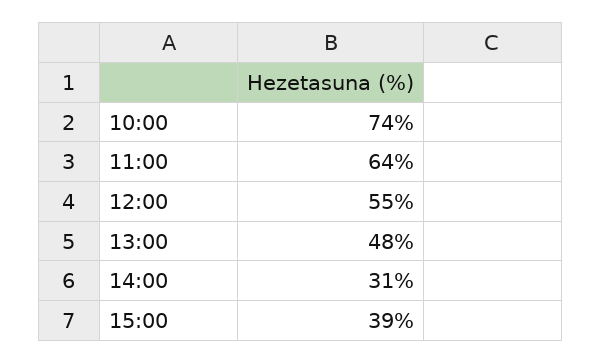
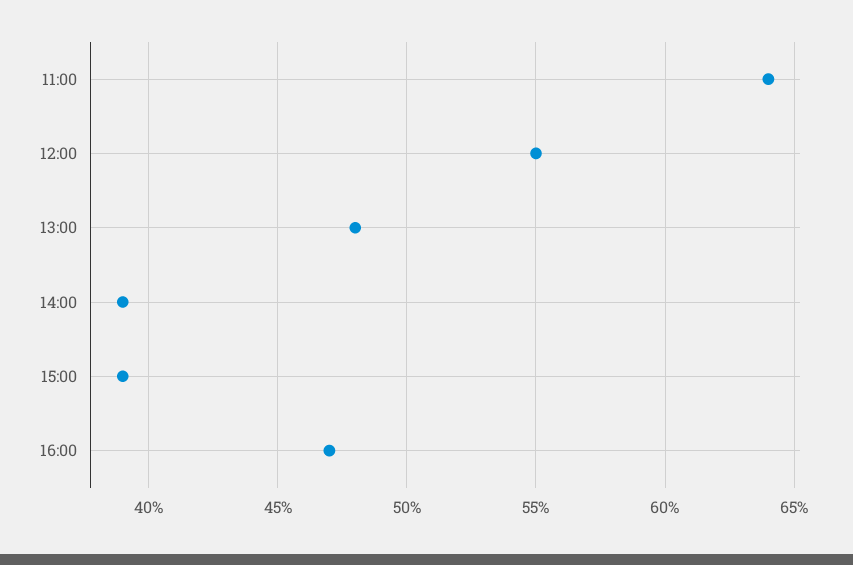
10:00: 74 -> none
14:00: 31 -> 39
16:00: none -> 47

